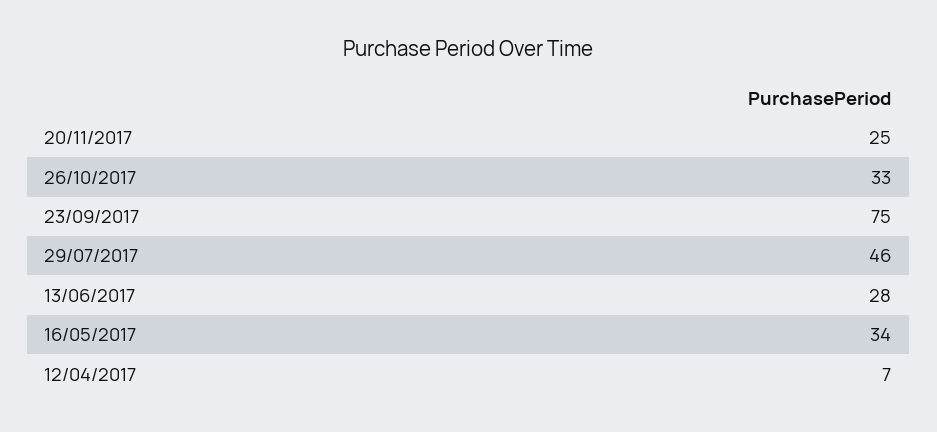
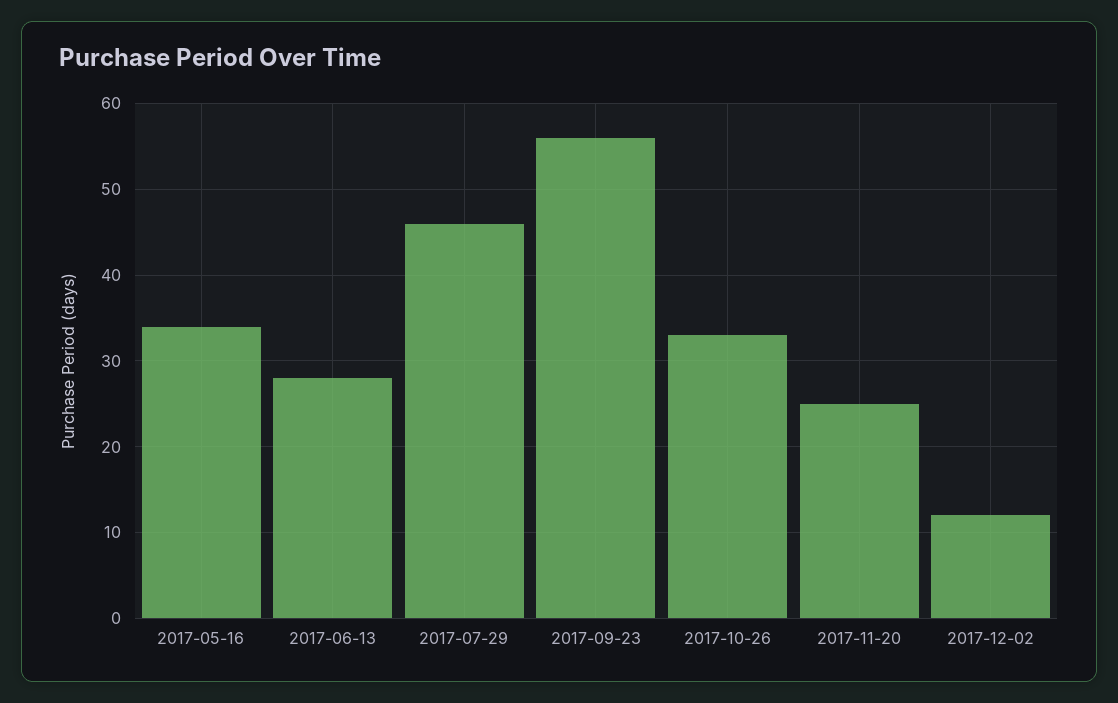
23/09/2017: 75 -> 56
12/04/2017: 7 -> none
2017-12-02: none -> 12

